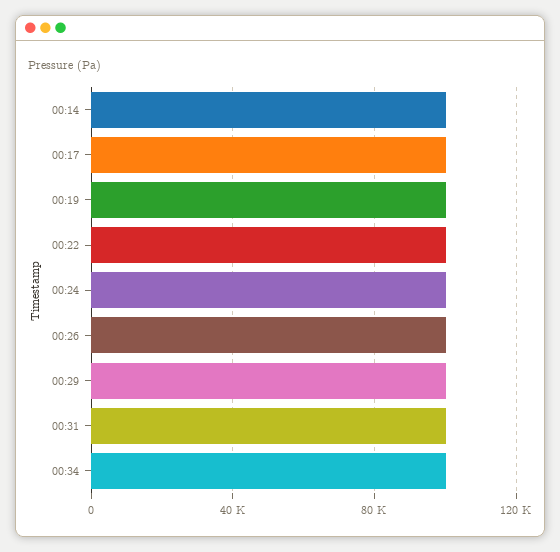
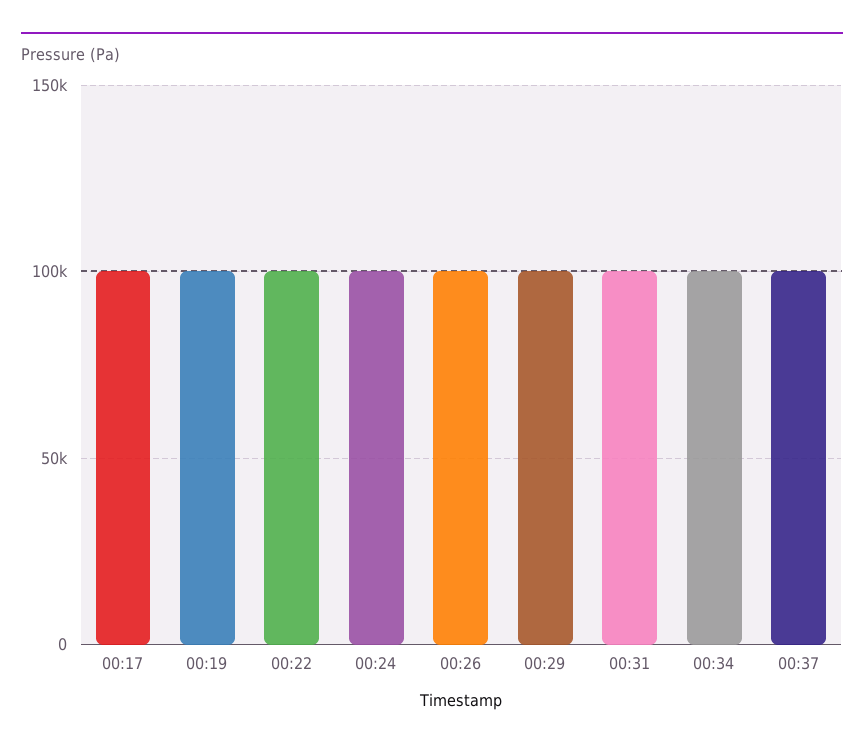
00:14: 100000 -> none
00:37: none -> 100000

